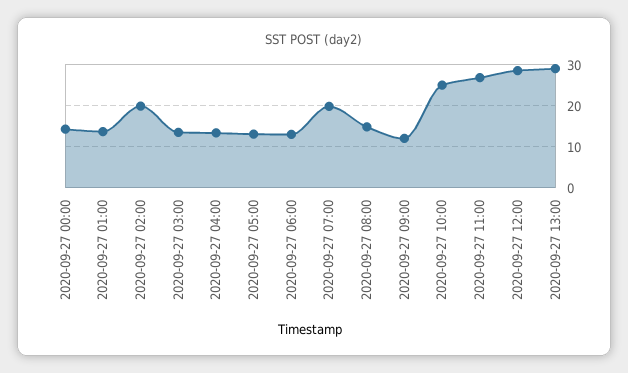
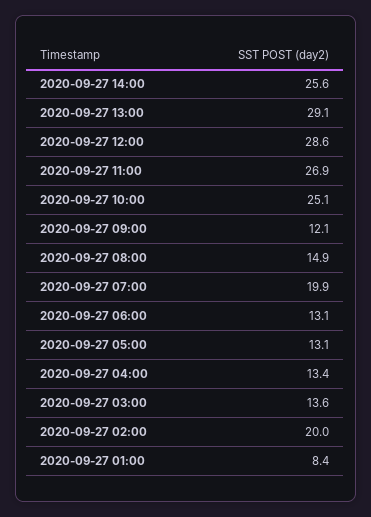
2020-09-27 00:00: 14 -> none
2020-09-27 01:00: 14 -> 8.4
2020-09-27 14:00: none -> 25.6

